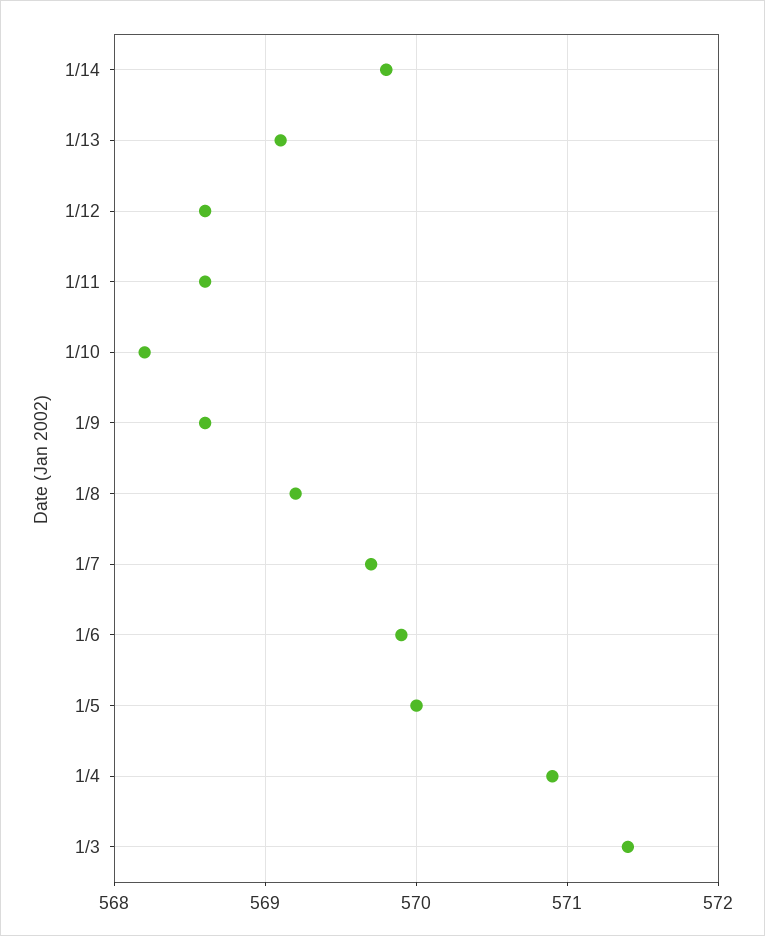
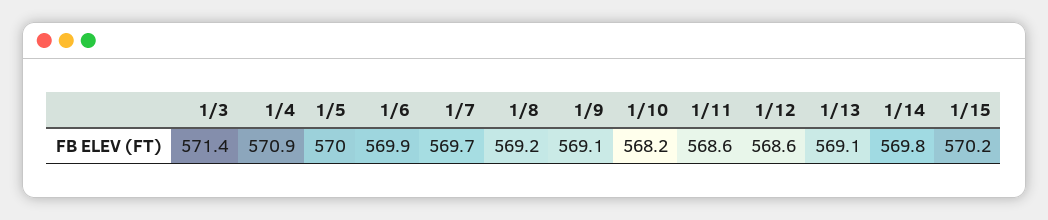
1/9: 568.6 -> 569.1
1/15: none -> 570.2

